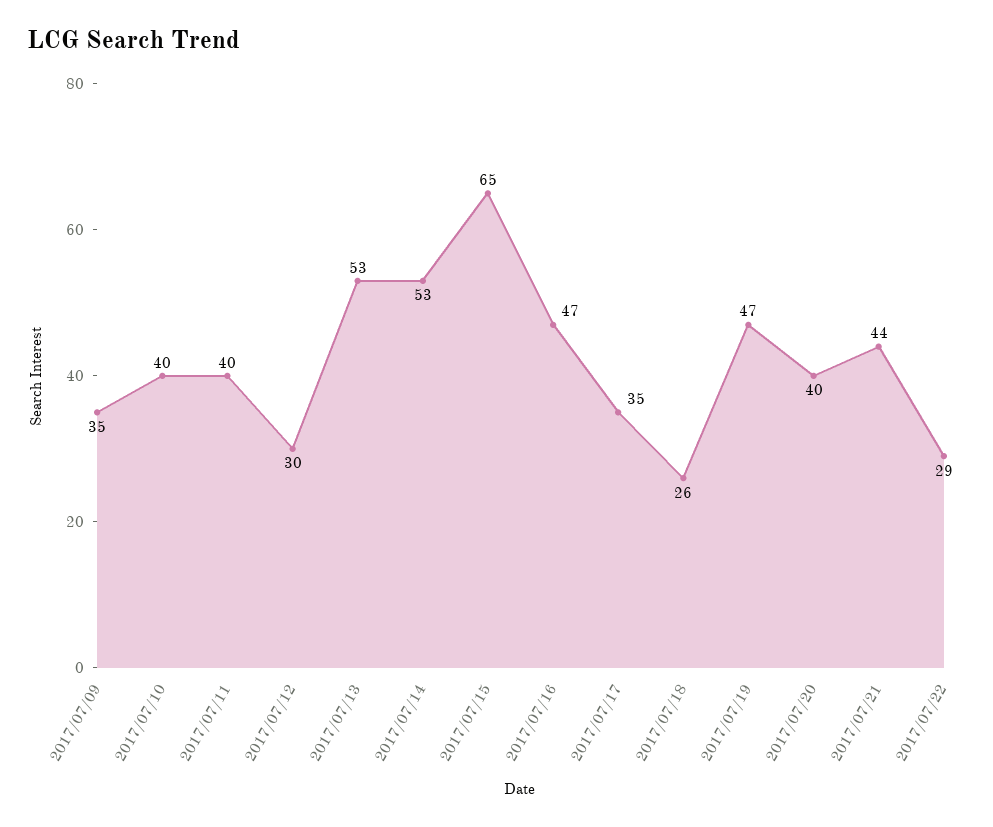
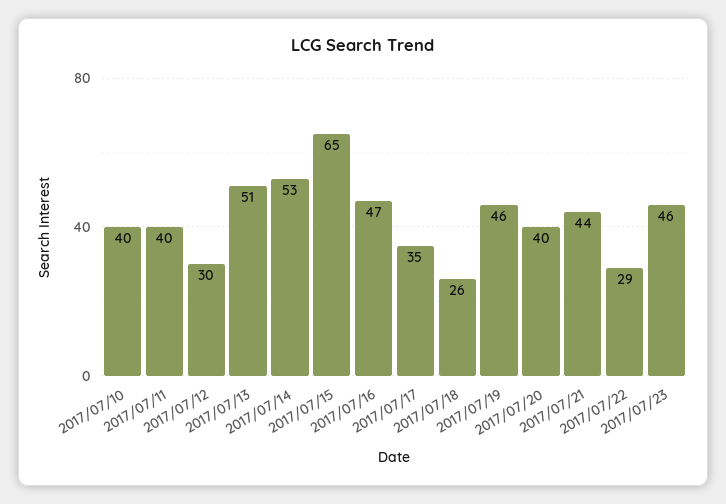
2017/07/09: 35 -> none
2017/07/13: 53 -> 51
2017/07/19: 47 -> 46
2017/07/23: none -> 46

